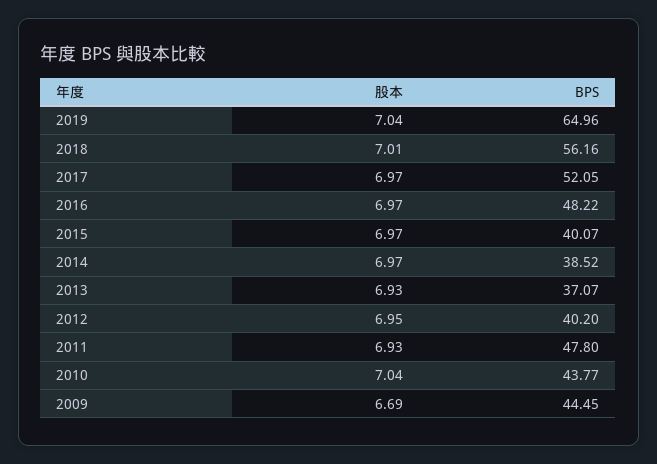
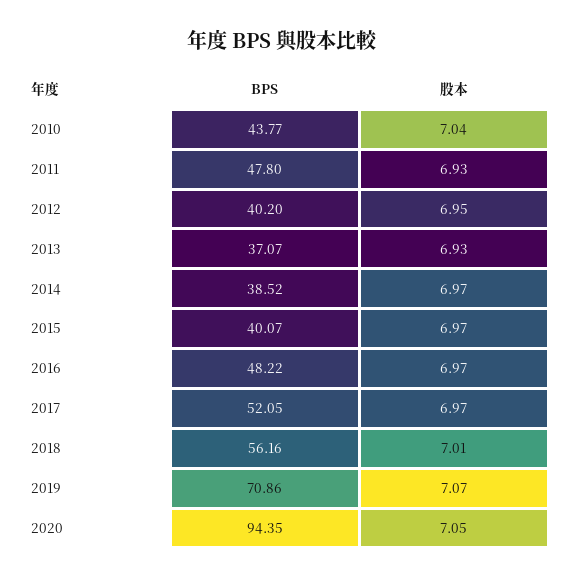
股本, 2019: 7.04 -> 7.07
BPS, 2019: 64.96 -> 70.86
股本, 2009: 6.69 -> none
BPS, 2009: 44.45 -> none
BPS, 2020: none -> 94.35
股本, 2020: none -> 7.05

